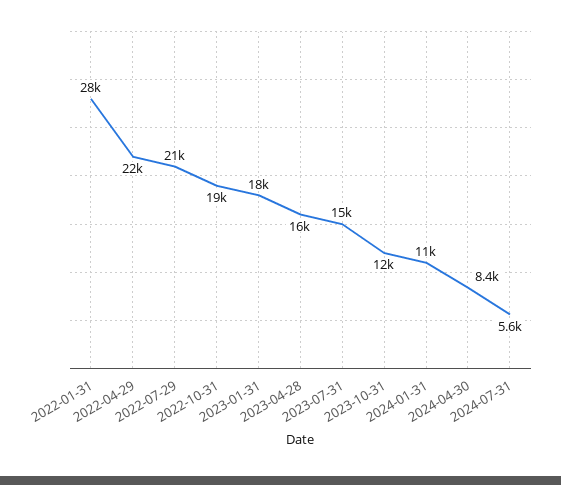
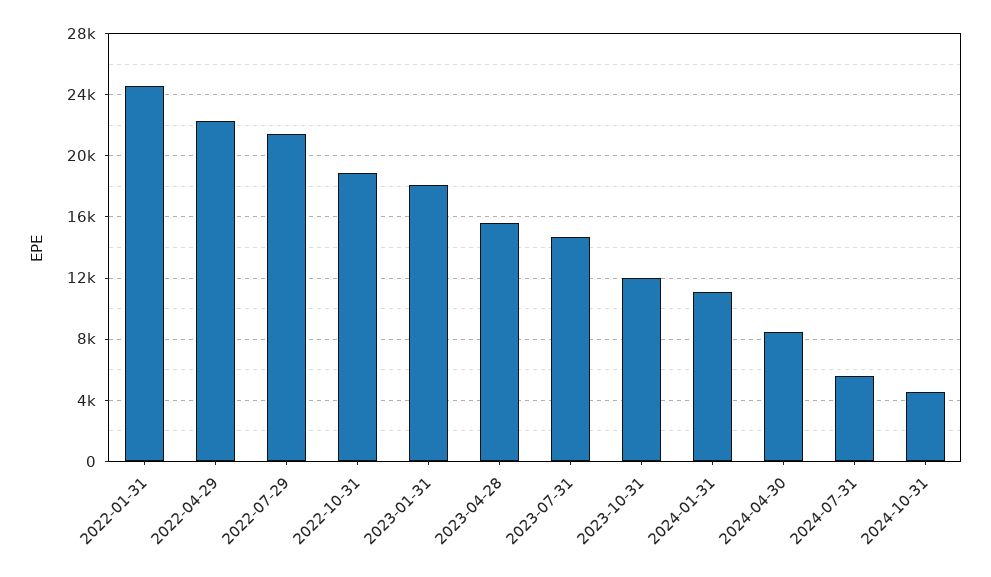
2022-01-31: 28000 -> 24500
2024-10-31: none -> 4500

